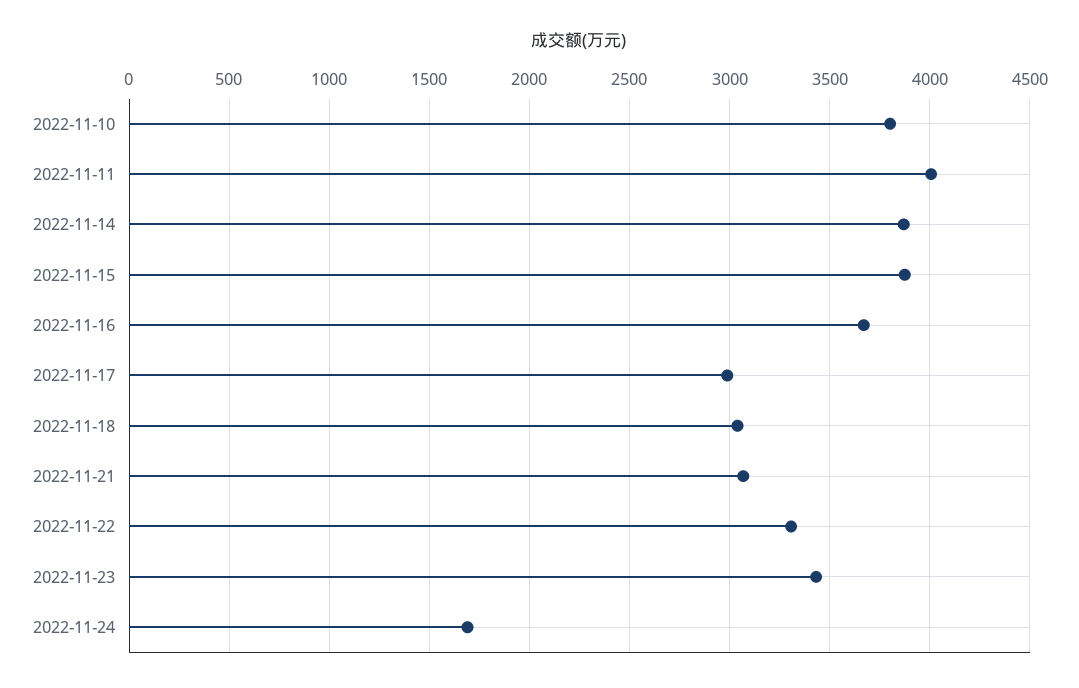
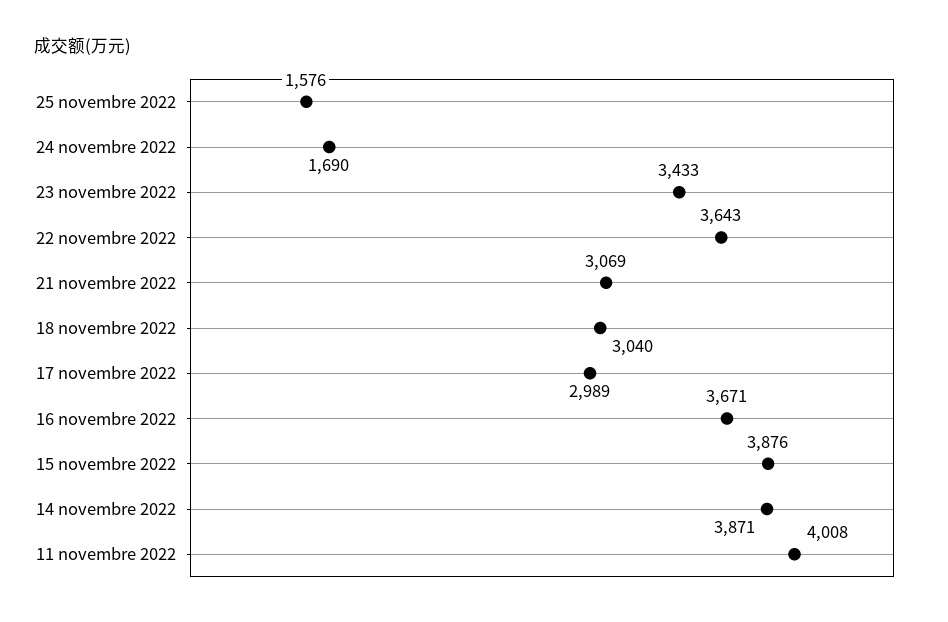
2022-11-10: 3800 -> none
2022-11-22: 3300 -> 3643
25 novembre 2022: none -> 1576

